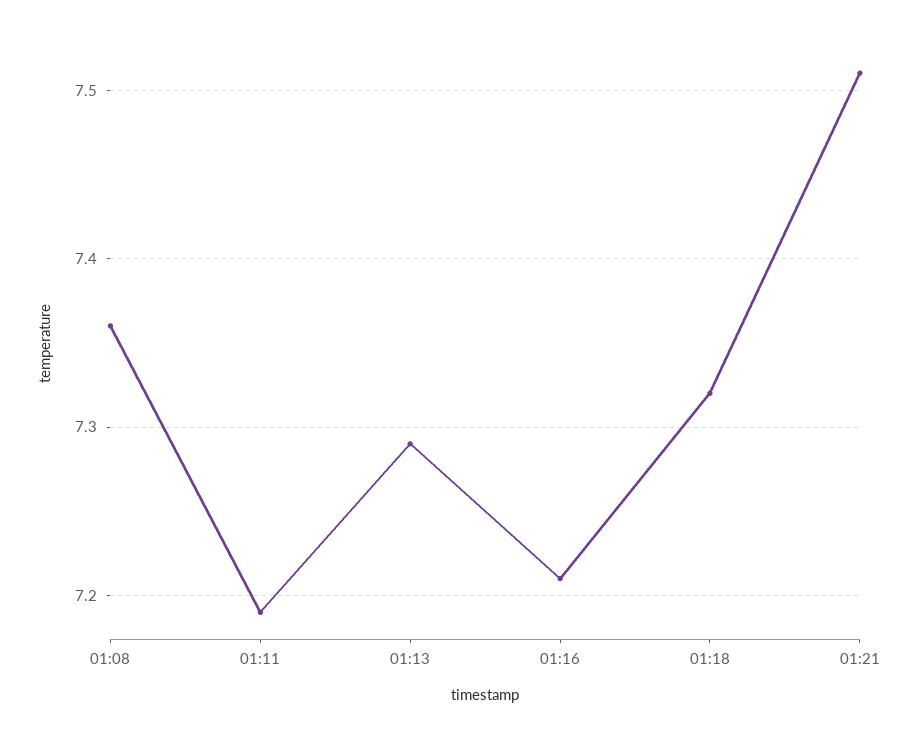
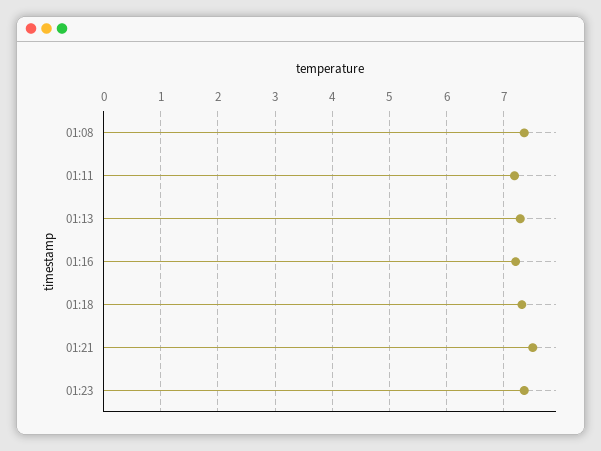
01:23: none -> 7.4

